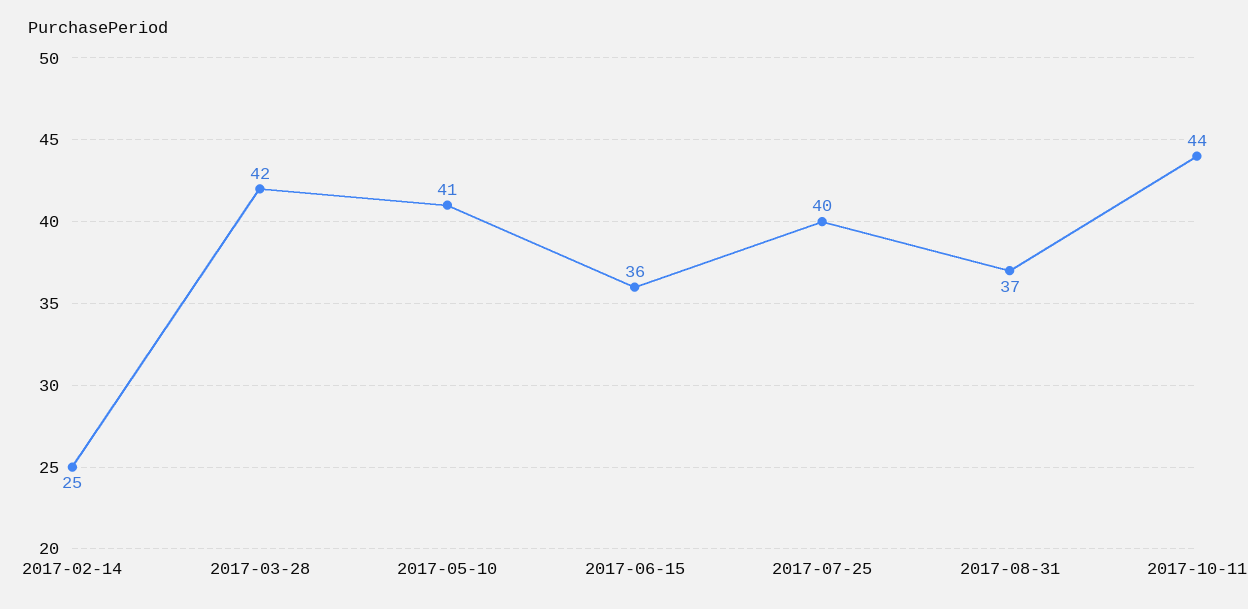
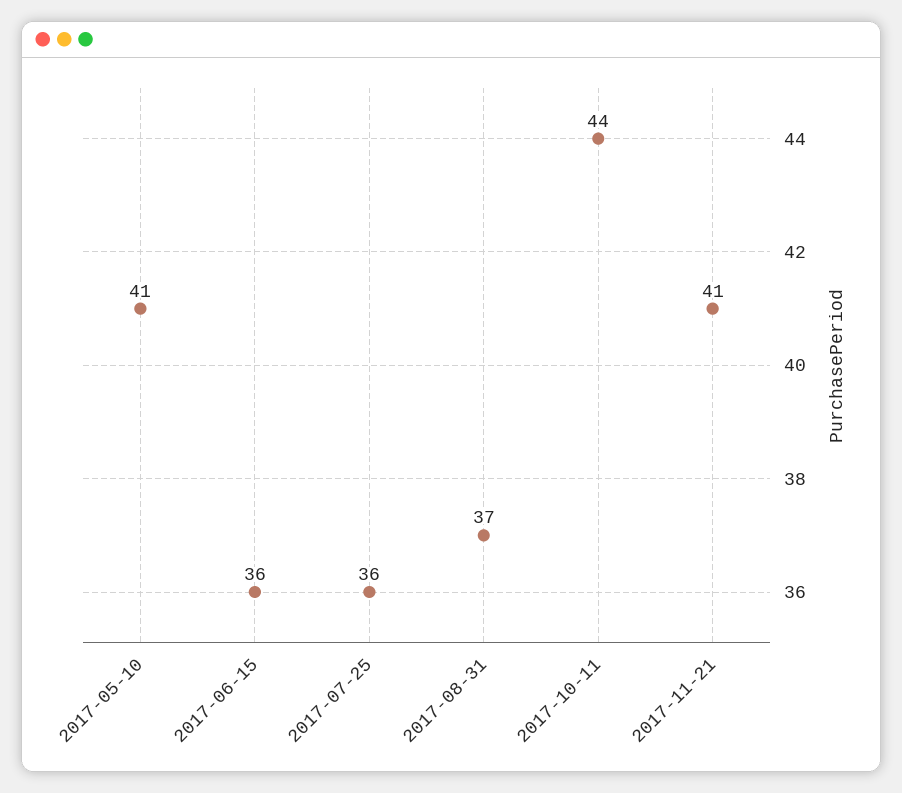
2017-02-14: 25 -> none
2017-03-28: 42 -> none
2017-07-25: 40 -> 36
2017-11-21: none -> 41

